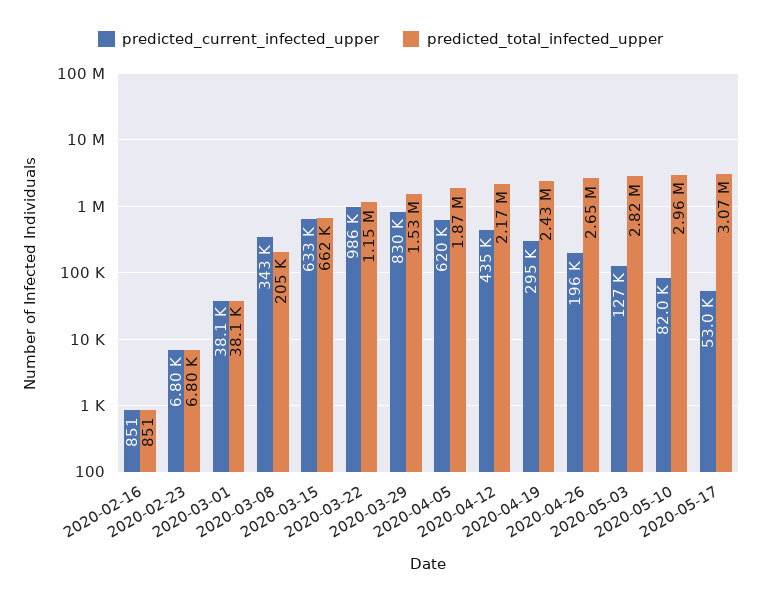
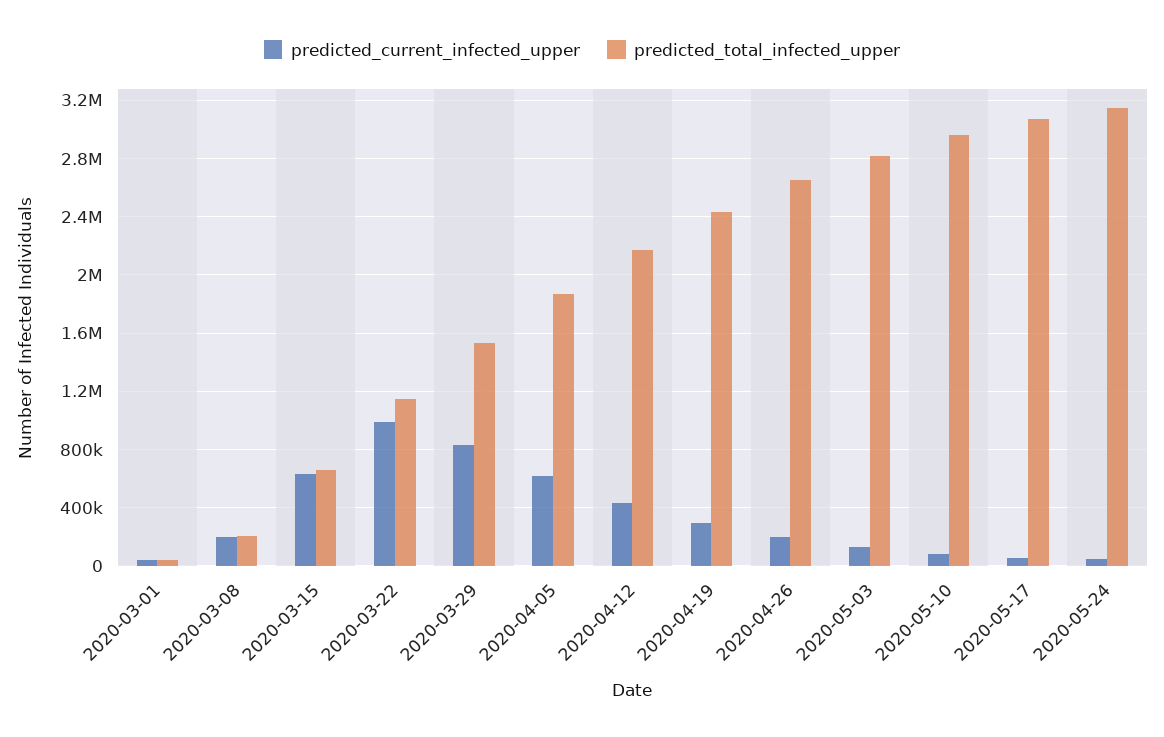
predicted_current_infected_upper, 2020-02-16: 851 -> none
predicted_total_infected_upper, 2020-02-16: 851 -> none
predicted_current_infected_upper, 2020-02-23: 6800 -> none
predicted_total_infected_upper, 2020-02-23: 6800 -> none
predicted_current_infected_upper, 2020-03-08: 343000 -> 200000
predicted_current_infected_upper, 2020-05-24: none -> 50000
predicted_total_infected_upper, 2020-05-24: none -> 3150000

